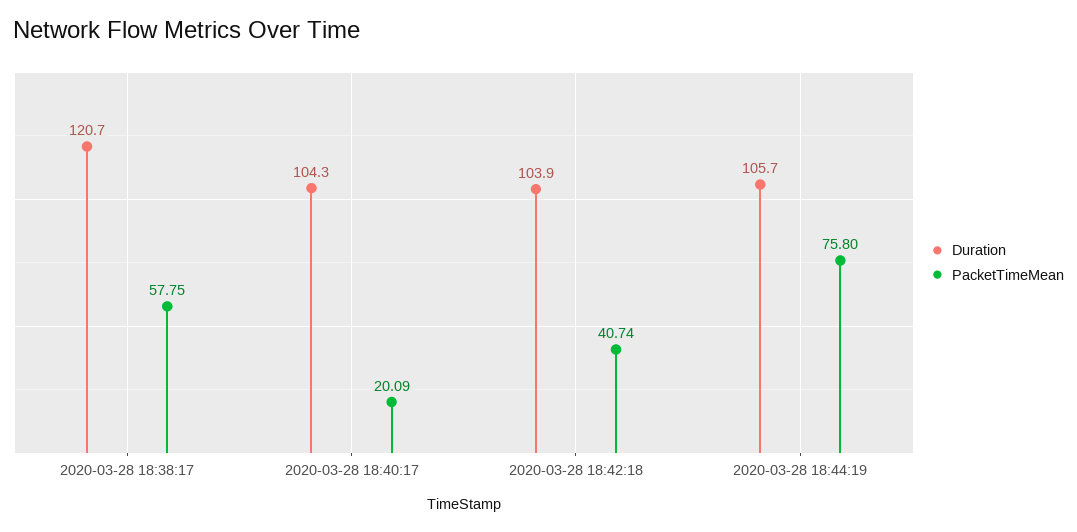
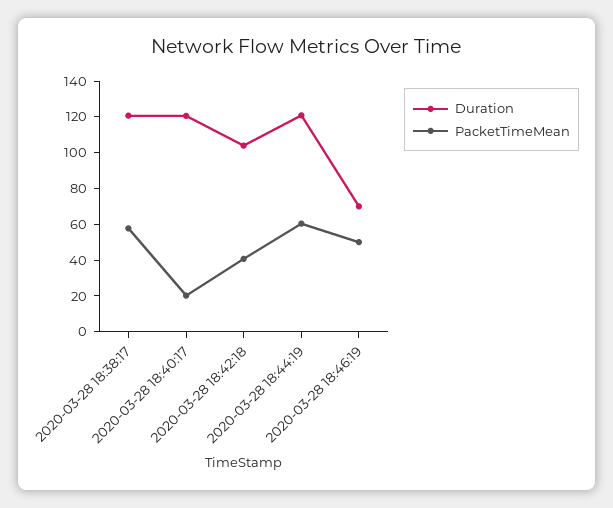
Duration, 2020-03-28 18:40:17: 104.3 -> 120
Duration, 2020-03-28 18:44:19: 105.7 -> 120
PacketTimeMean, 2020-03-28 18:44:19: 75.8 -> 60
Duration, 2020-03-28 18:46:19: none -> 70
PacketTimeMean, 2020-03-28 18:46:19: none -> 50

